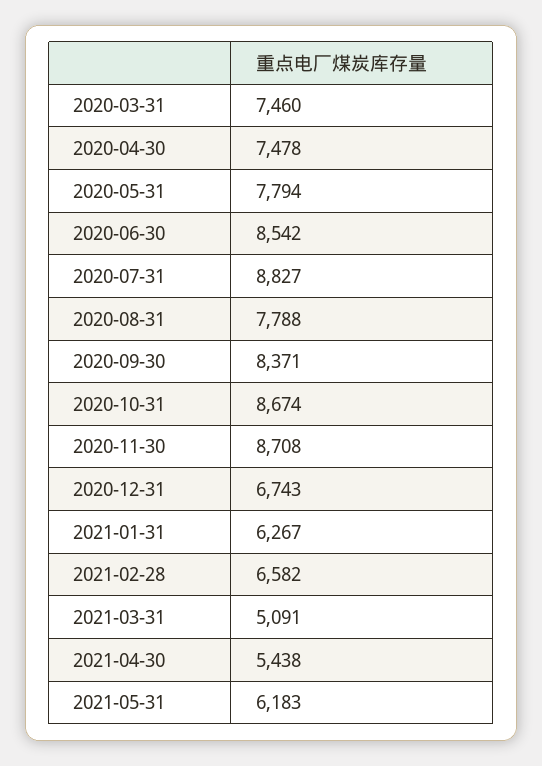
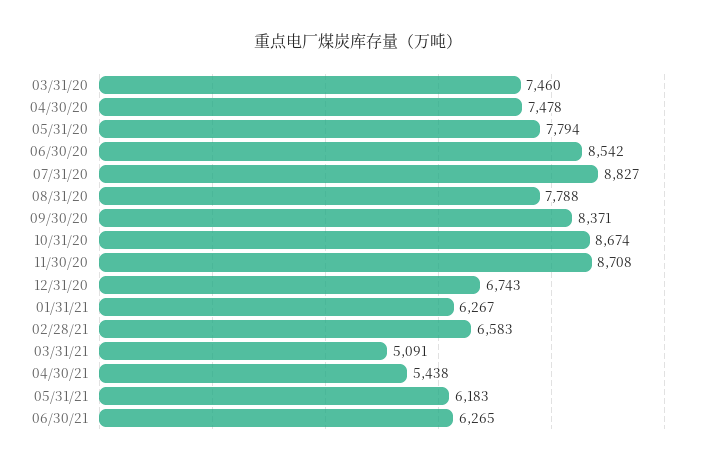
2021-02-28: 6582 -> 6583
06/30/21: none -> 6265

